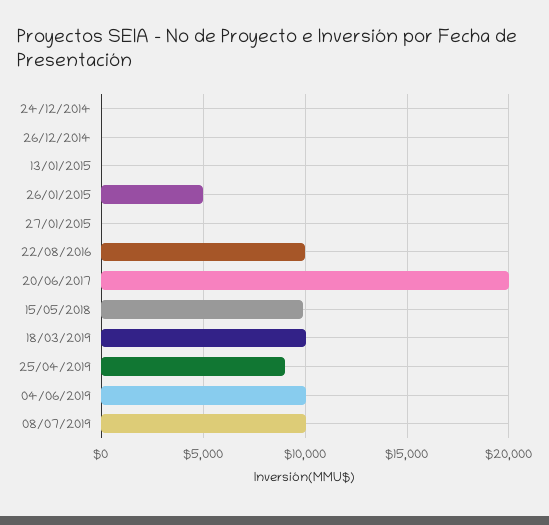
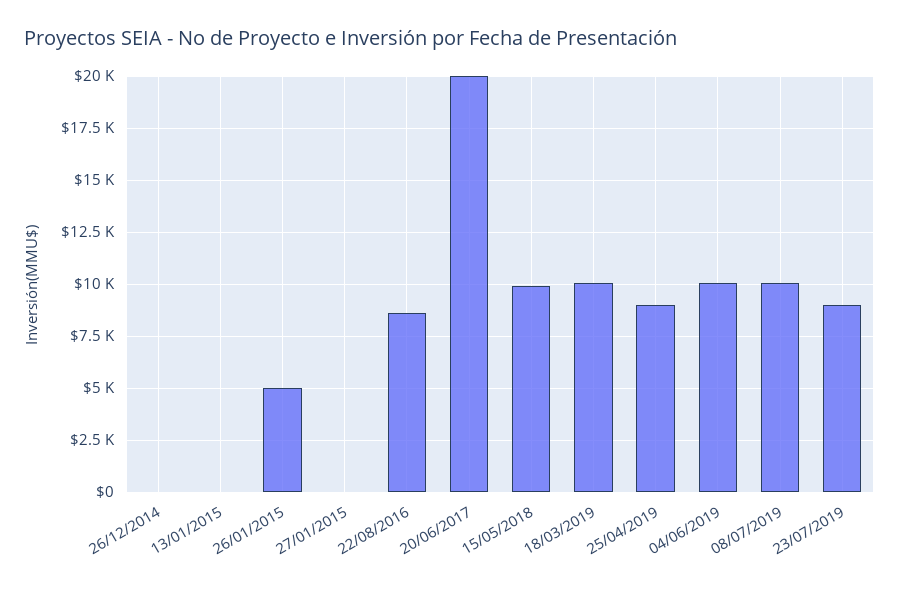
24/12/2014: 0 -> none
22/08/2016: 10000 -> 8500
23/07/2019: none -> 9000

